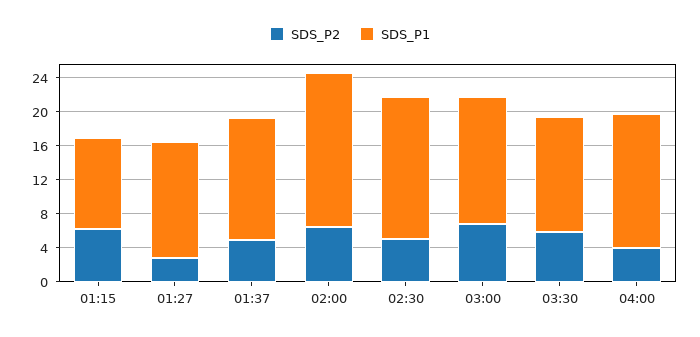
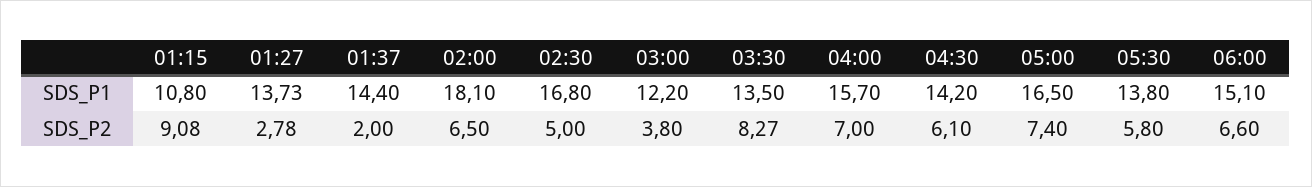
SDS_P2, 01:15: 6 -> 9.08
SDS_P2, 01:37: 5 -> 2
SDS_P2, 03:00: 7 -> 3.8
SDS_P1, 03:00: 15 -> 12.2
SDS_P2, 03:30: 6 -> 8.27
SDS_P2, 04:00: 4 -> 7
SDS_P1, 04:30: none -> 14.2
SDS_P1, 05:00: none -> 16.5
SDS_P1, 05:30: none -> 13.8
SDS_P1, 06:00: none -> 15.1
SDS_P2, 04:30: none -> 6.1
SDS_P2, 05:00: none -> 7.4
SDS_P2, 05:30: none -> 5.8
SDS_P2, 06:00: none -> 6.6

